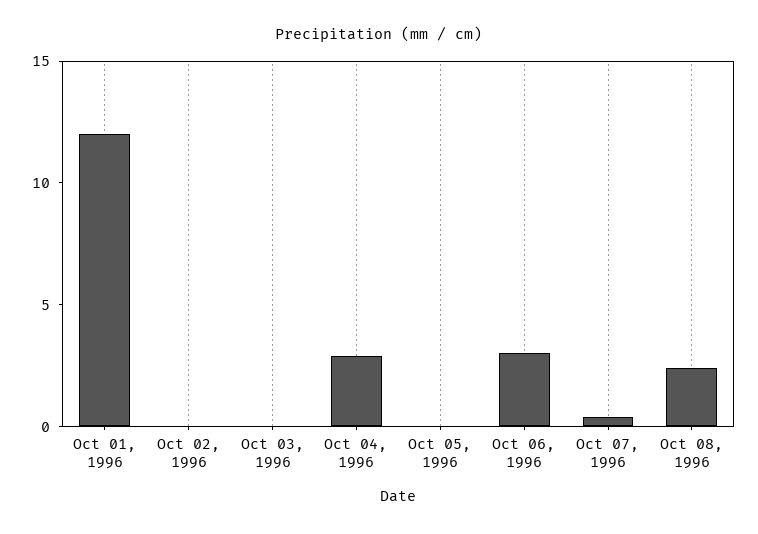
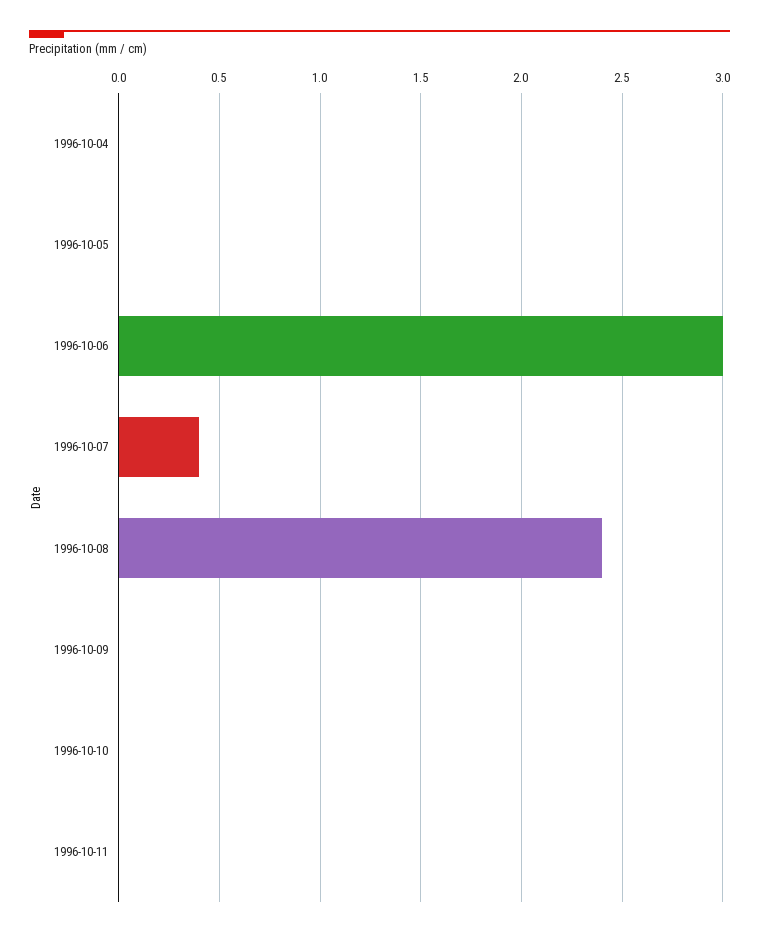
Oct 01, 1996: 12 -> none
Oct 02, 1996: 0 -> none
Oct 03, 1996: 0 -> none
Oct 04, 1996: 3 -> 0
1996-10-09: none -> 0
1996-10-10: none -> 0
1996-10-11: none -> 0

